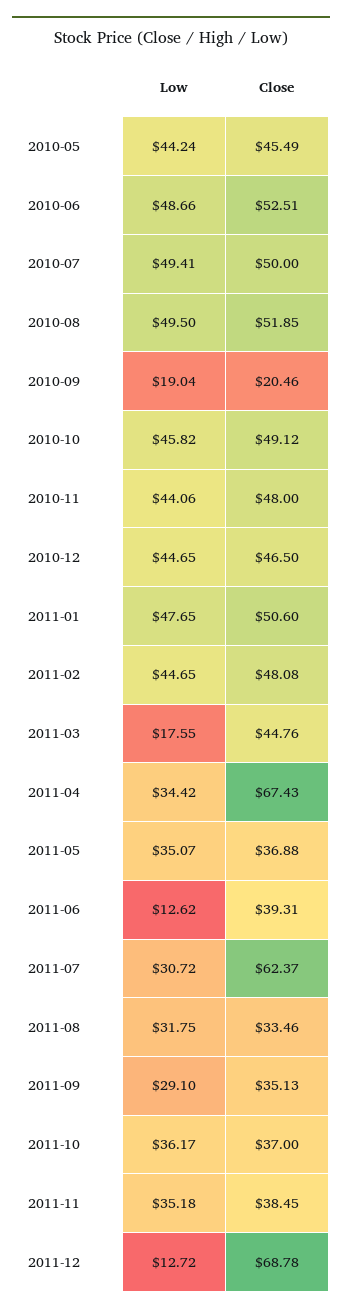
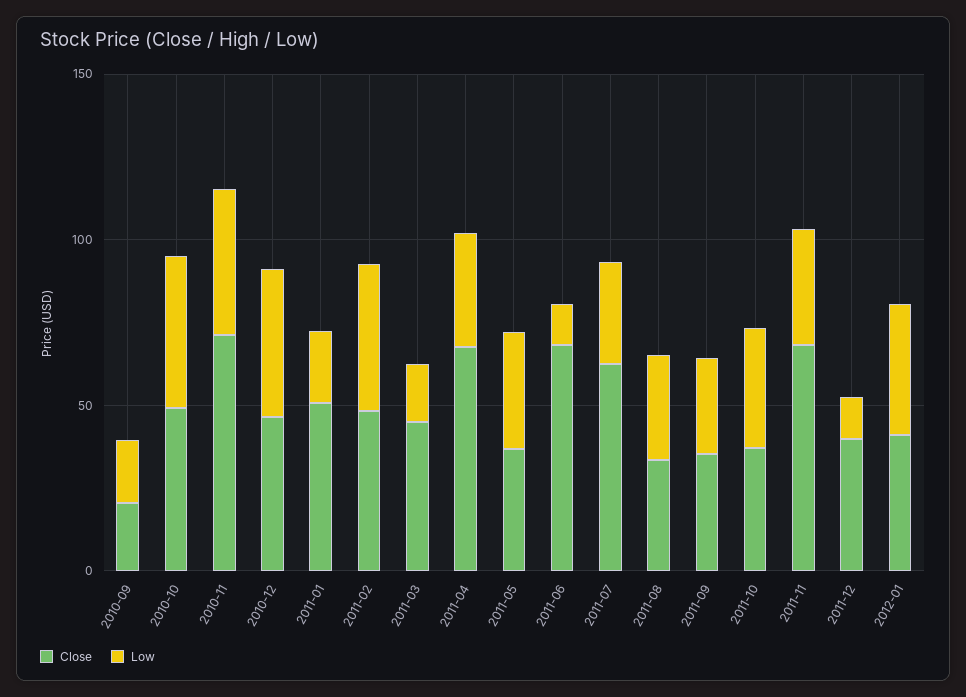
Low, 2010-05: 44.24 -> none
Close, 2010-05: 45.49 -> none
Low, 2010-06: 48.66 -> none
Close, 2010-06: 52.51 -> none
Low, 2010-07: 49.41 -> none
Close, 2010-07: 50 -> none
Low, 2010-08: 49.5 -> none
Close, 2010-08: 51.85 -> none
Close, 2010-11: 48 -> 70
Low, 2011-01: 47.65 -> 20
Close, 2011-06: 39.31 -> 70
Close, 2011-11: 38.45 -> 70
Close, 2011-12: 68.78 -> 40
Close, 2012-01: none -> 40
Low, 2012-01: none -> 40

